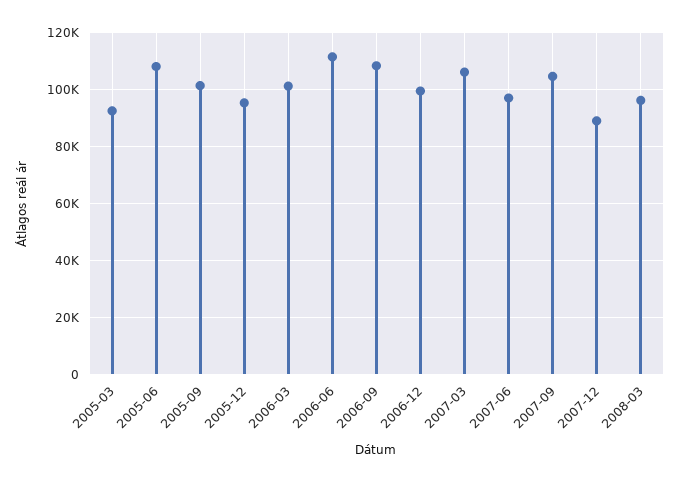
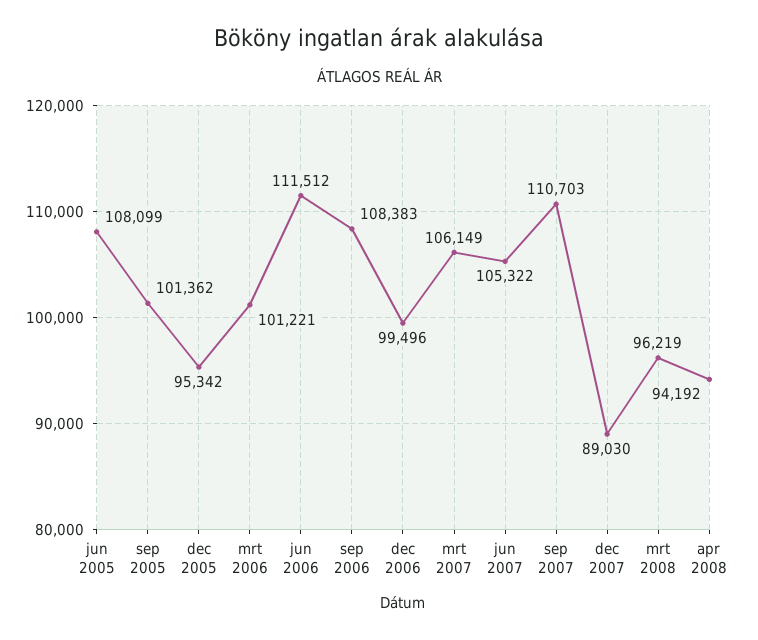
2005-03: 92500 -> none
2007-06: 97500 -> 105322
2007-09: 105000 -> 110703
apr 2008: none -> 94192

